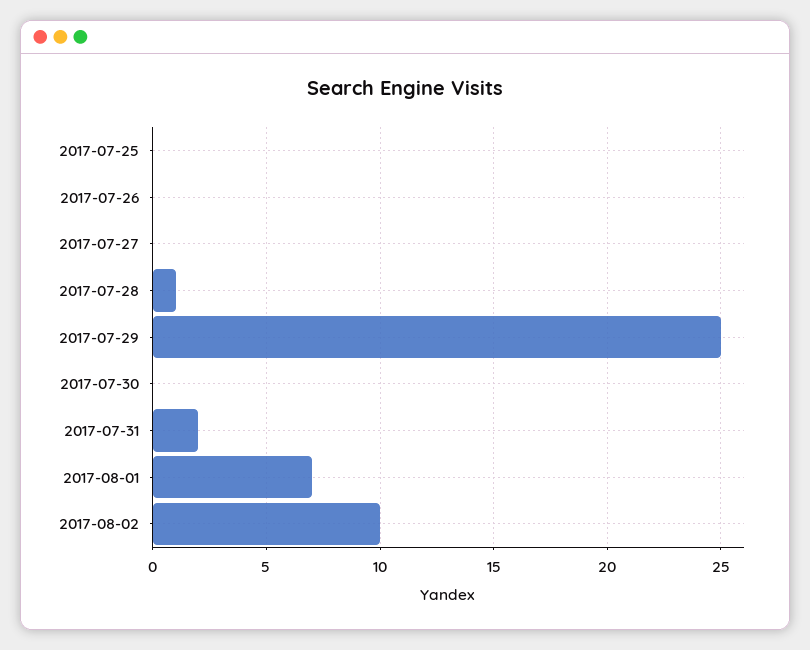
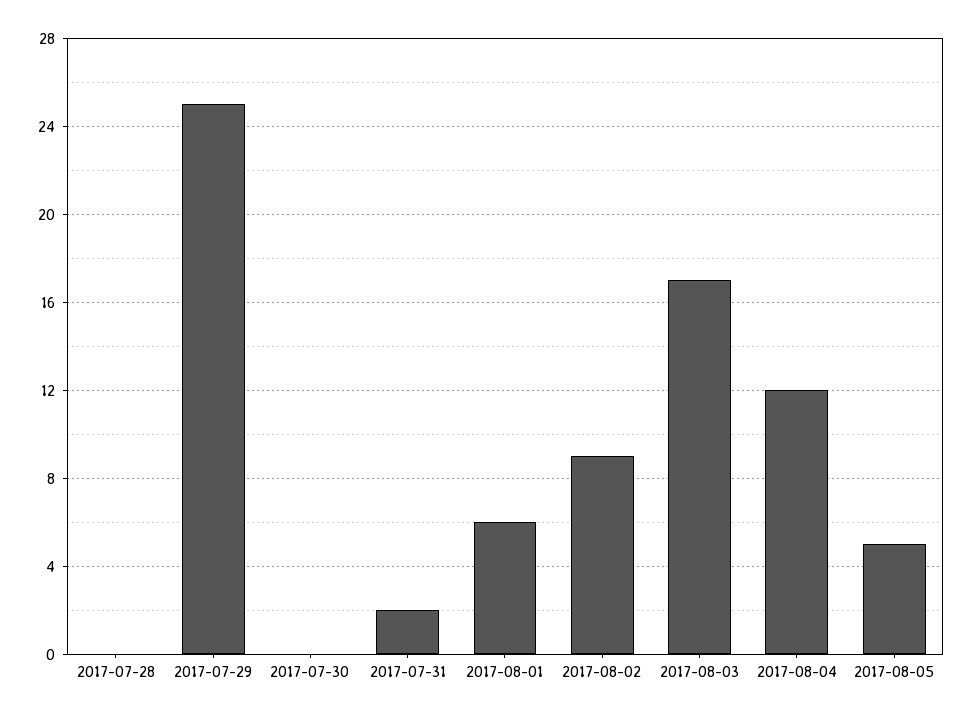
2017-07-25: 0 -> none
2017-07-26: 0 -> none
2017-07-27: 0 -> none
2017-07-28: 1 -> 0
2017-08-01: 7 -> 6
2017-08-02: 10 -> 9
2017-08-03: none -> 17
2017-08-04: none -> 12
2017-08-05: none -> 5

